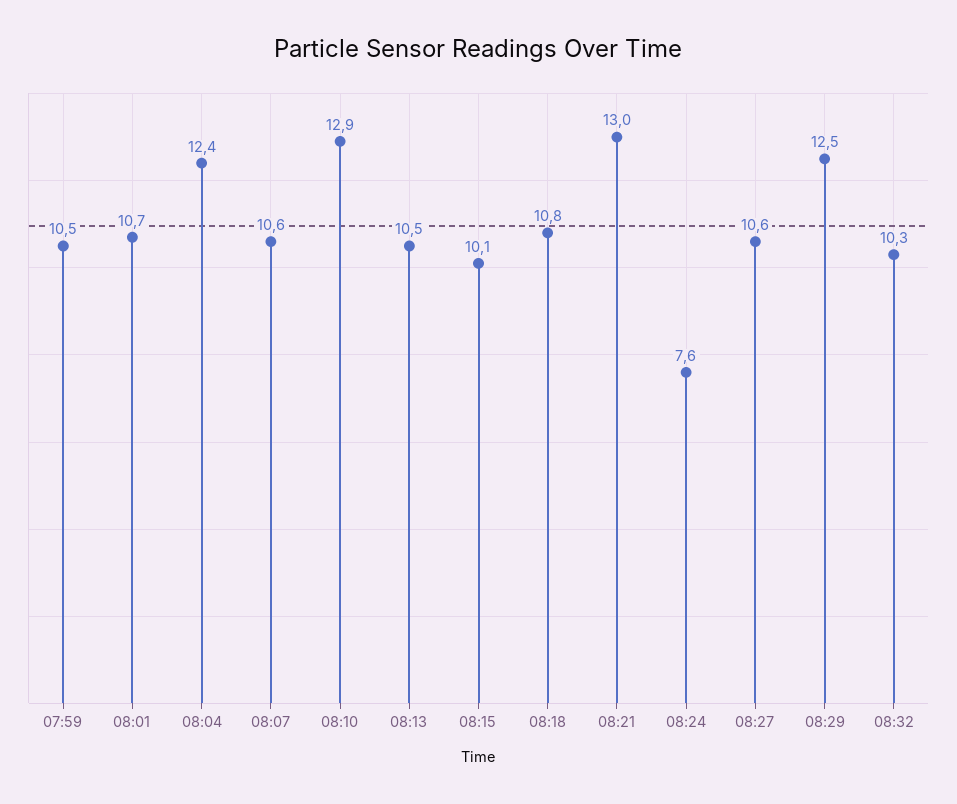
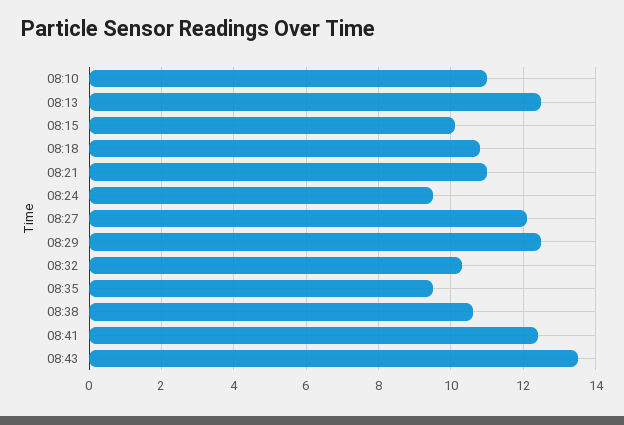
07:59: 10.5 -> none
08:01: 10.7 -> none
08:04: 12.4 -> none
08:07: 10.6 -> none
08:10: 12.9 -> 11
08:13: 10.5 -> 12.5
08:21: 13 -> 11
08:24: 7.6 -> 9.5
08:27: 10.6 -> 12
08:35: none -> 9.5
08:38: none -> 10.5
08:41: none -> 12.5
08:43: none -> 13.5

